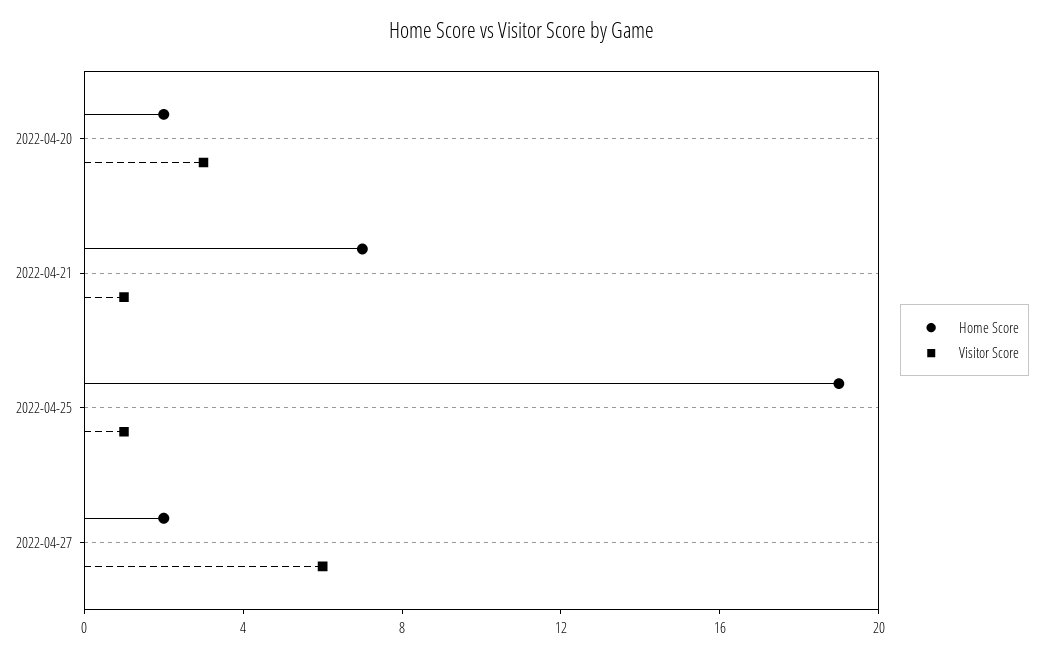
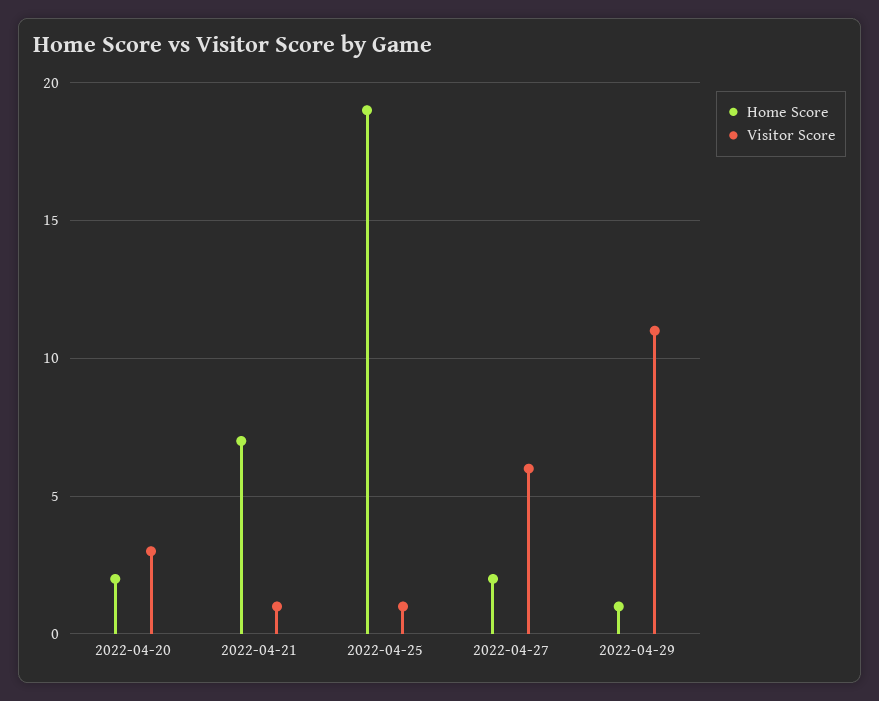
Home Score, 2022-04-29: none -> 1
Visitor Score, 2022-04-29: none -> 11

